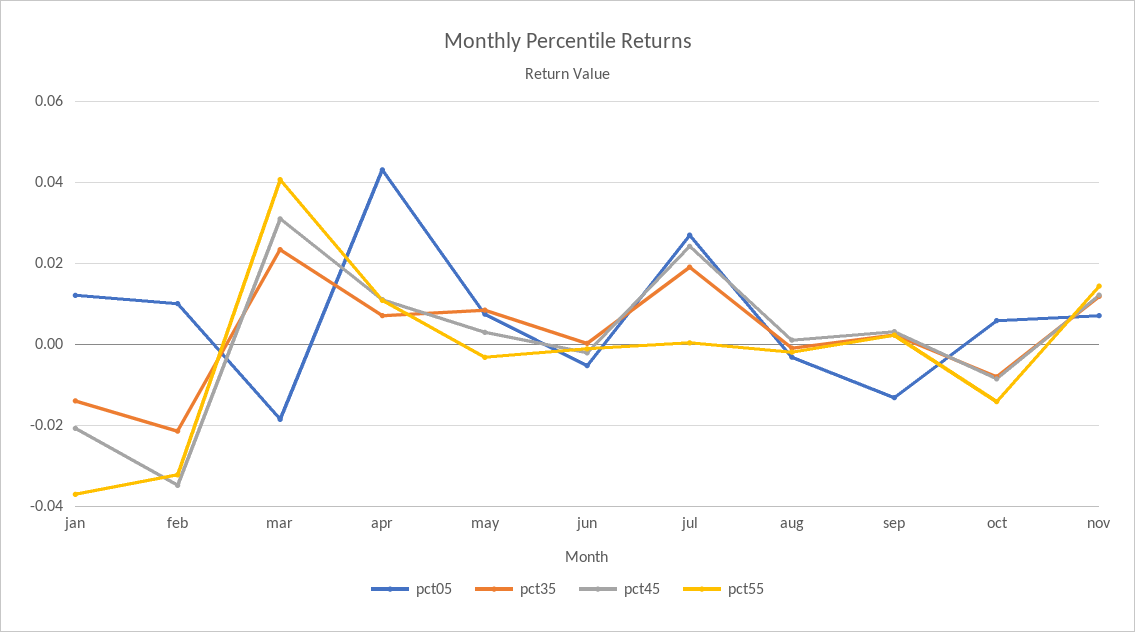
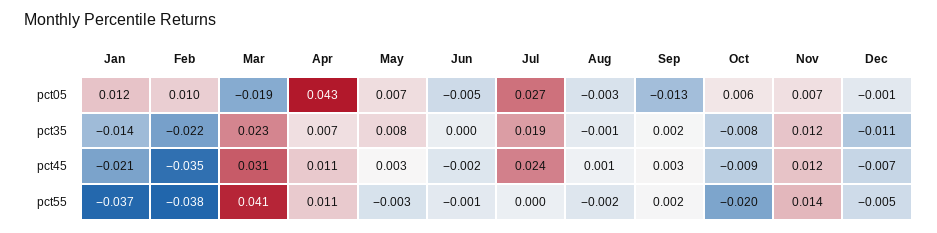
pct55, feb: -0.032 -> -0.038
pct55, oct: -0.014 -> -0.02
pct05, Dec: none -> -0.001
pct35, Dec: none -> -0.011
pct45, Dec: none -> -0.007
pct55, Dec: none -> -0.005

